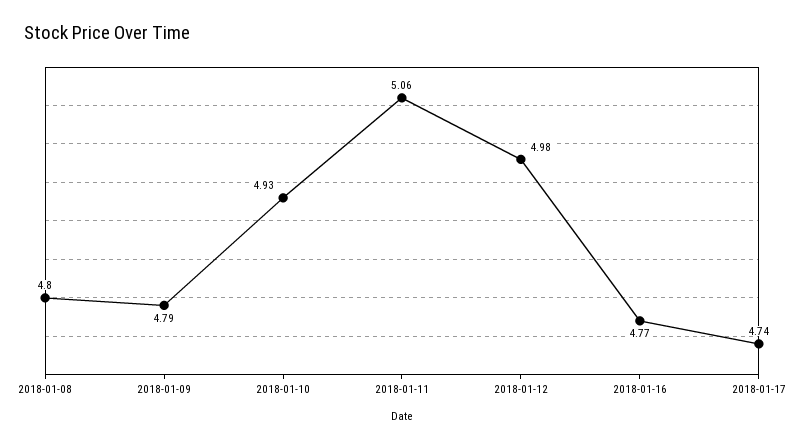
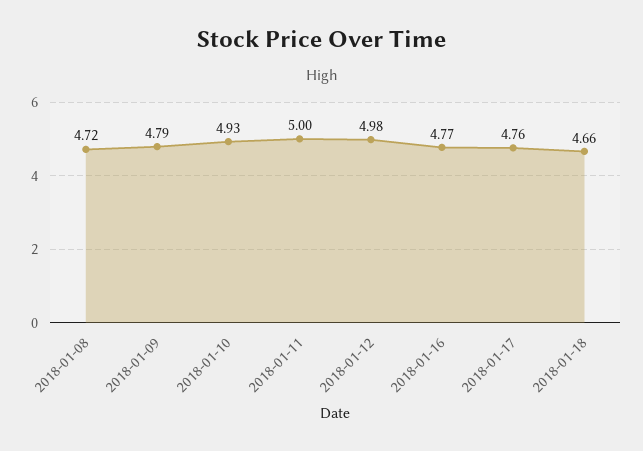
2018-01-08: 4.8 -> 4.72
2018-01-11: 5.06 -> 5
2018-01-17: 4.74 -> 4.76
2018-01-18: none -> 4.66

